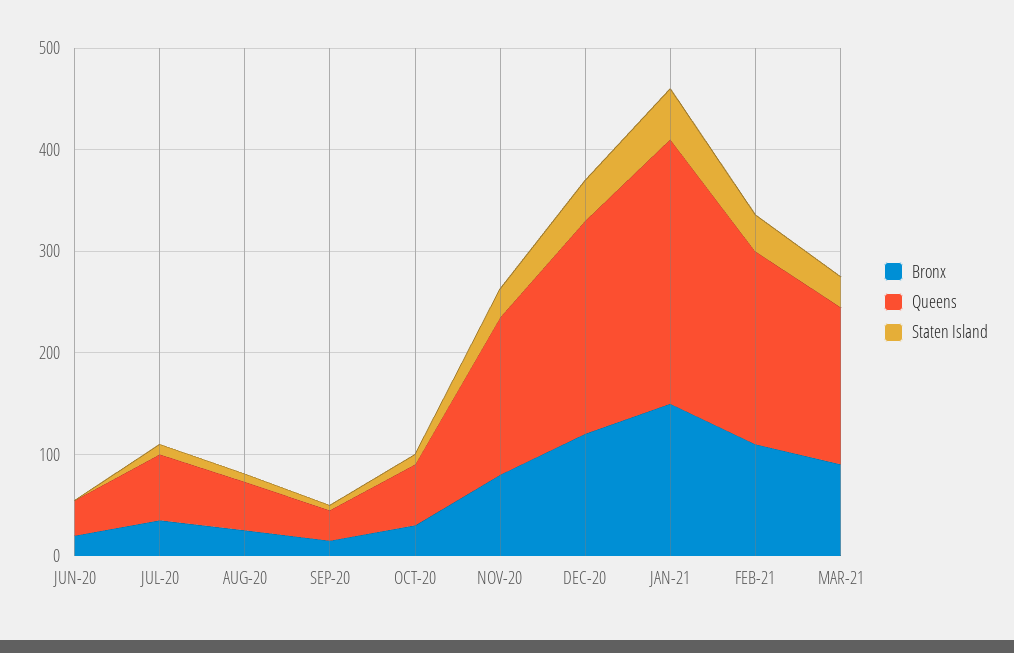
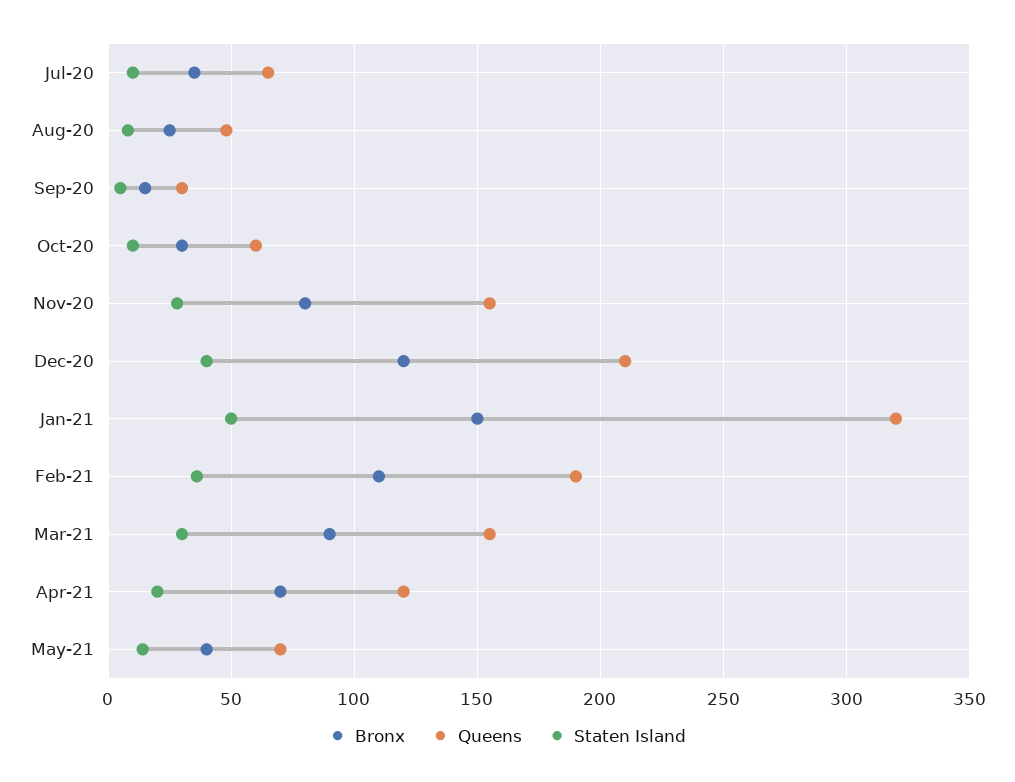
Bronx, JUN-20: 20 -> none
Queens, JUN-20: 40 -> none
Staten Island, JUN-20: 0 -> none
Queens, JAN-21: 260 -> 320
Bronx, Apr-21: none -> 70
Queens, Apr-21: none -> 120
Staten Island, Apr-21: none -> 20
Bronx, May-21: none -> 40
Queens, May-21: none -> 70
Staten Island, May-21: none -> 15

